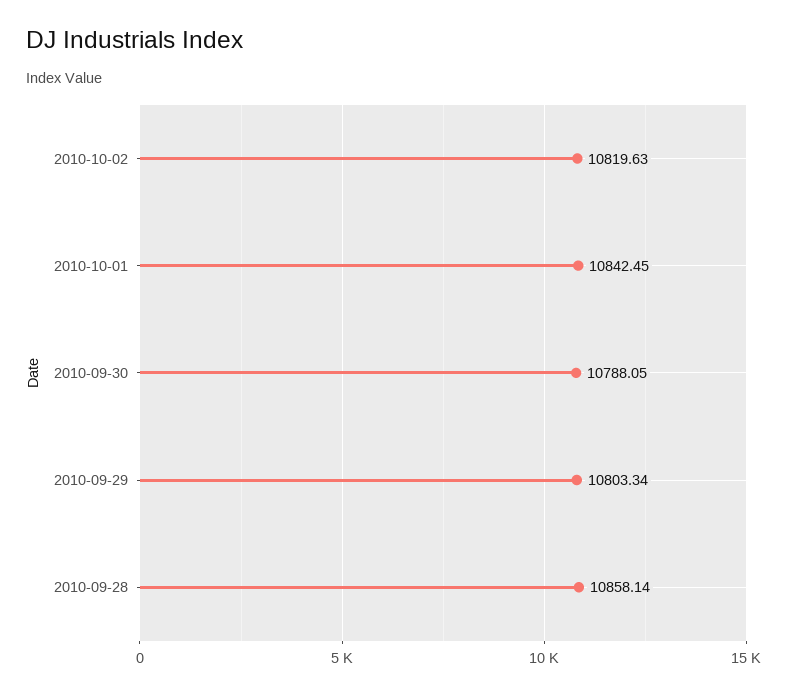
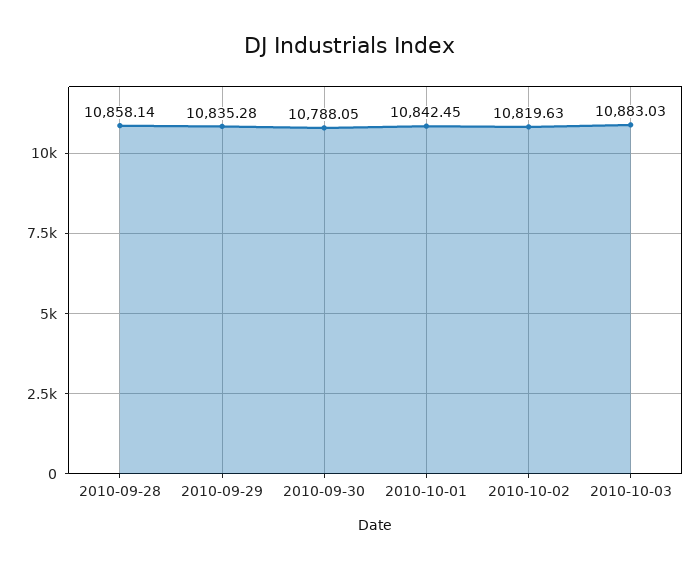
2010-09-29: 10803.34 -> 10835.28
2010-10-03: none -> 10883.03

